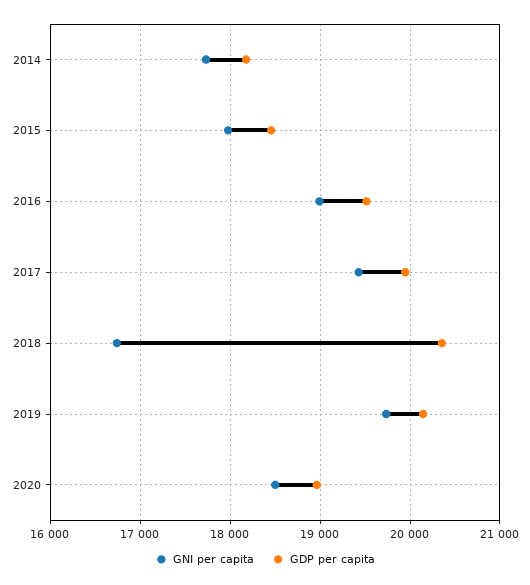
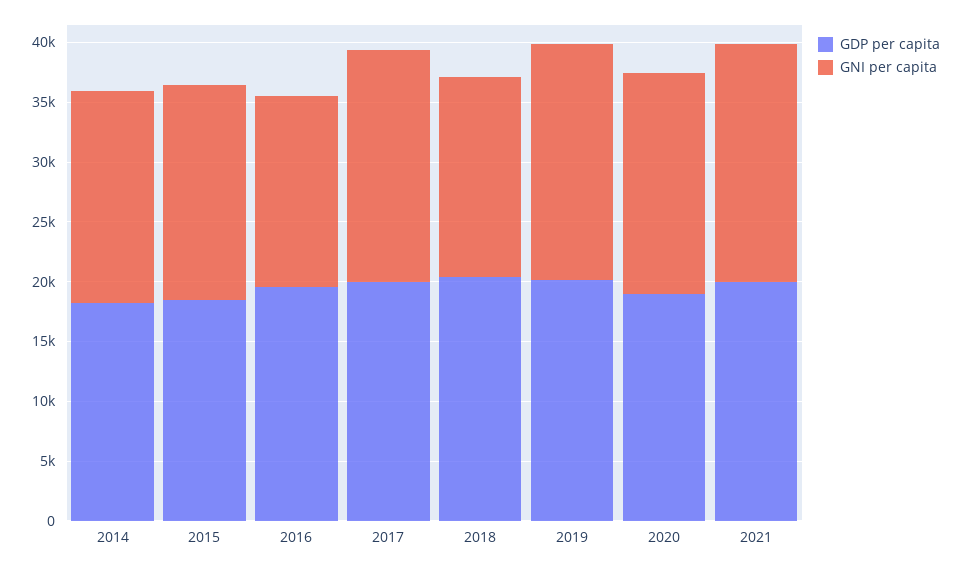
GNI per capita, 2016: 19000 -> 16000
GDP per capita, 2021: none -> 20000
GNI per capita, 2021: none -> 20000

